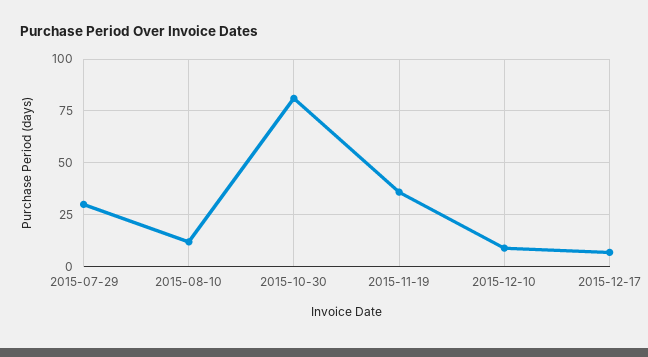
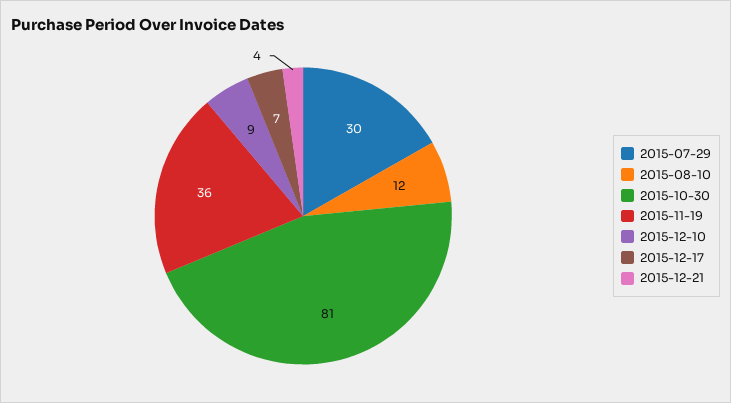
2015-12-21: none -> 4

